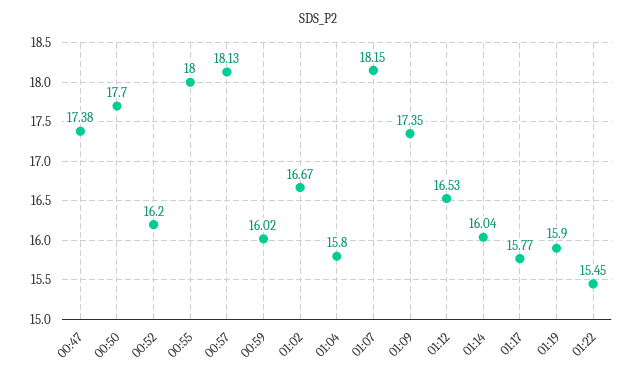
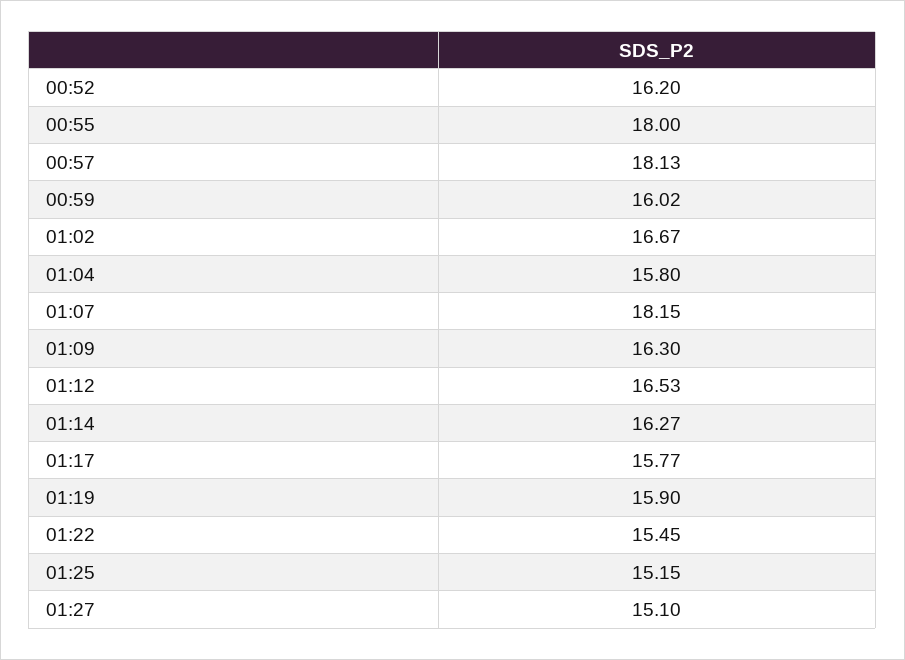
00:47: 17.38 -> none
00:50: 17.7 -> none
01:09: 17.35 -> 16.3
01:14: 16.04 -> 16.27
01:25: none -> 15.15
01:27: none -> 15.1

